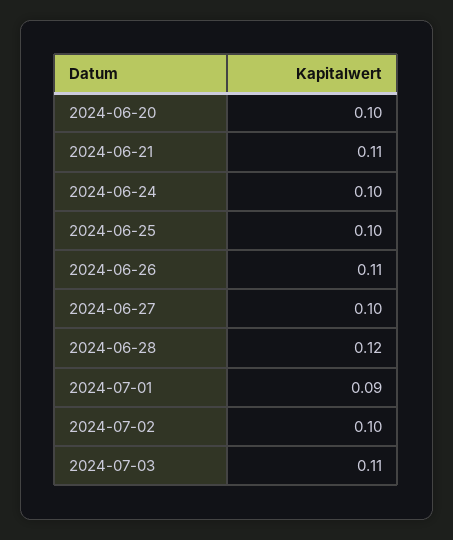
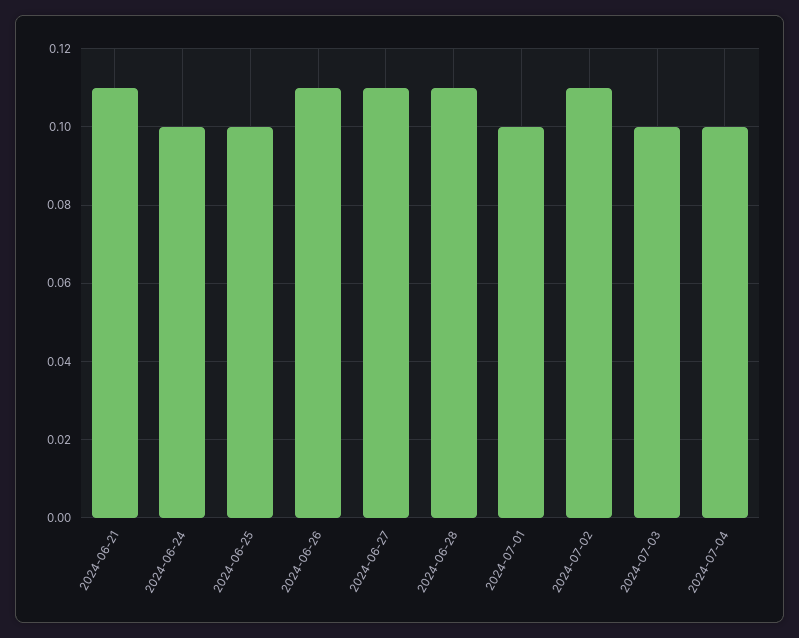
2024-06-20: 0.1 -> none
2024-06-27: 0.1 -> 0.11
2024-06-28: 0.12 -> 0.11
2024-07-01: 0.09 -> 0.1
2024-07-02: 0.1 -> 0.11
2024-07-03: 0.11 -> 0.1
2024-07-04: none -> 0.1

